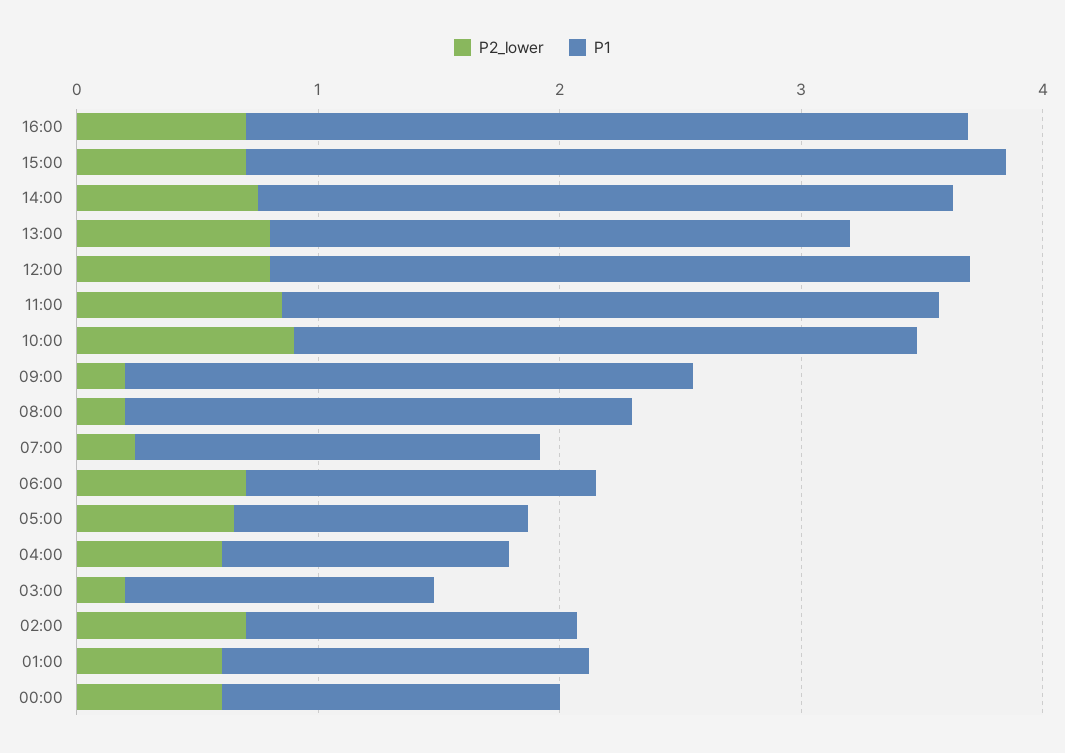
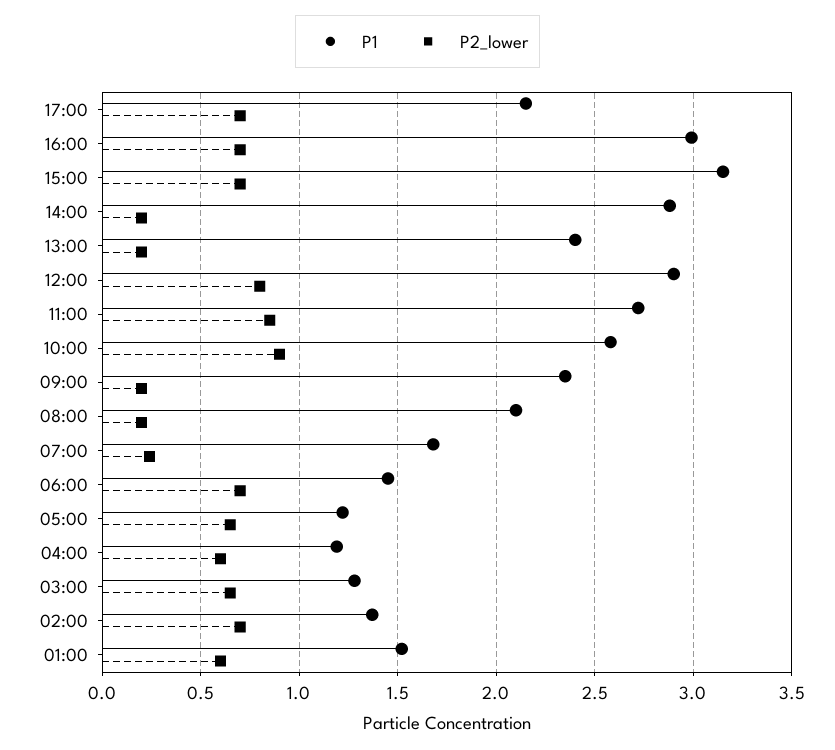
P2_lower, 14:00: 0.8 -> 0.2
P2_lower, 13:00: 0.8 -> 0.2
P2_lower, 03:00: 0.2 -> 0.65
P2_lower, 00:00: 0.6 -> none
P1, 00:00: 1.4 -> none
P1, 17:00: none -> 2.15
P2_lower, 17:00: none -> 0.7

